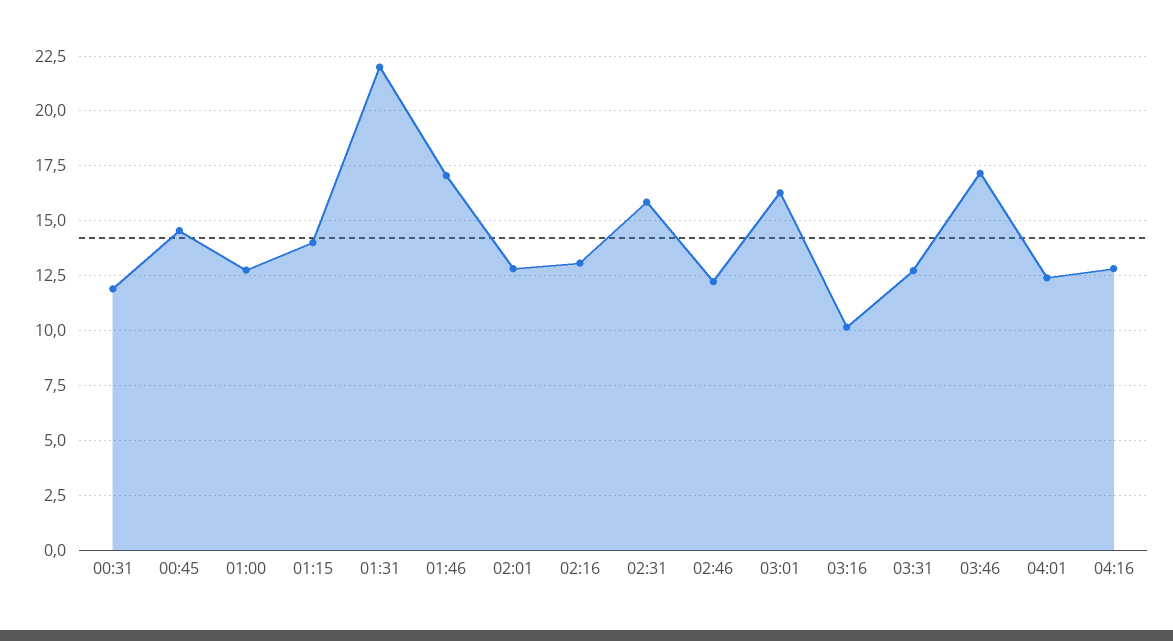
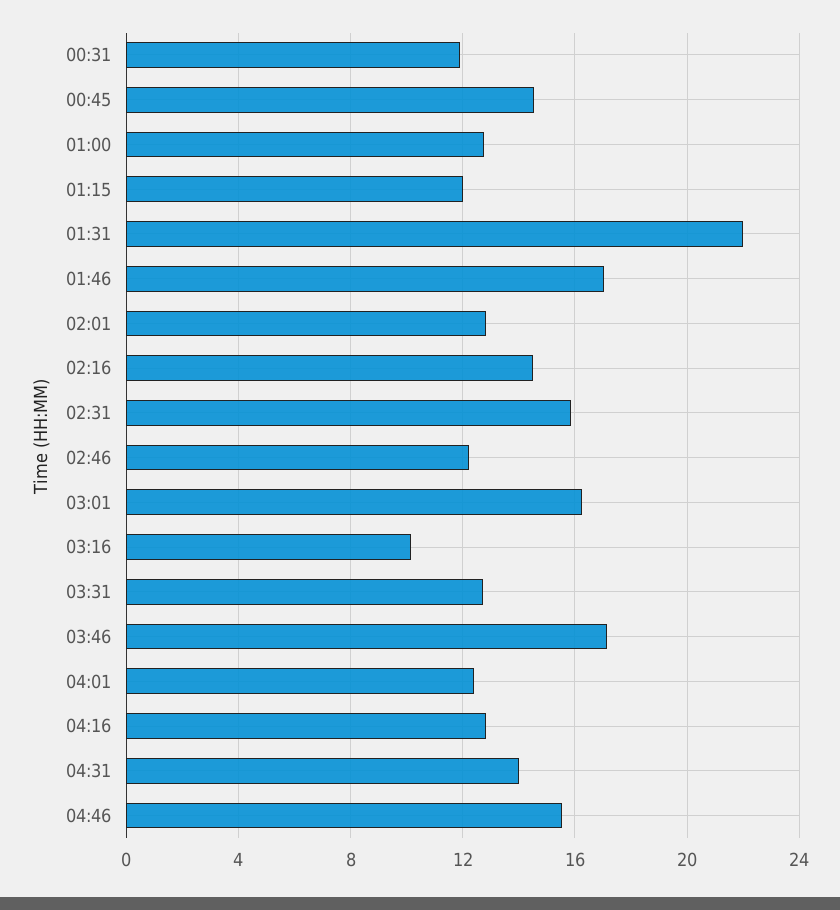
01:15: 14 -> 12
02:16: 13 -> 14.5
04:31: none -> 14
04:46: none -> 15.5

